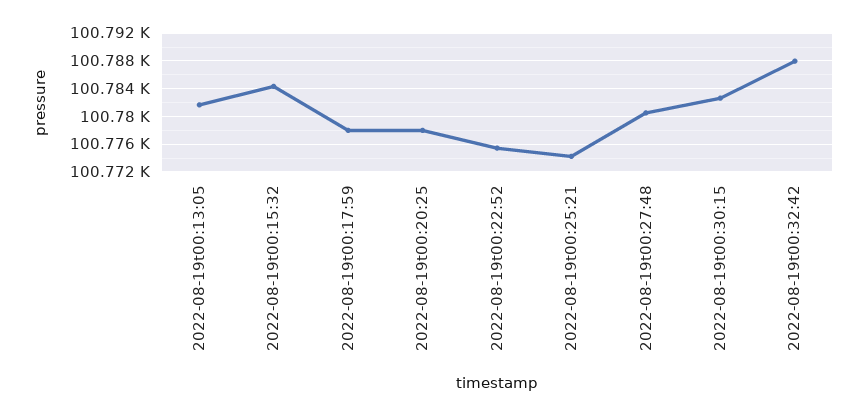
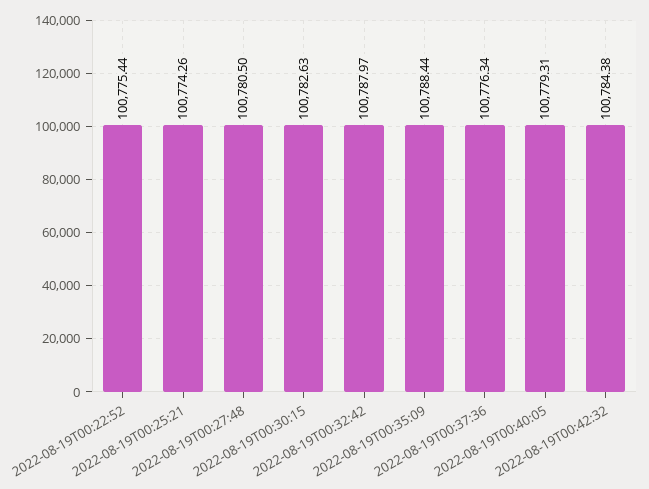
2022-08-19t00:13:05: 100782 -> none
2022-08-19t00:15:32: 100784 -> none
2022-08-19t00:17:59: 100778 -> none
2022-08-19t00:20:25: 100778 -> none
2022-08-19T00:35:09: none -> 100788.44
2022-08-19T00:37:36: none -> 100776.34
2022-08-19T00:40:05: none -> 100779.31
2022-08-19T00:42:32: none -> 100784.38

